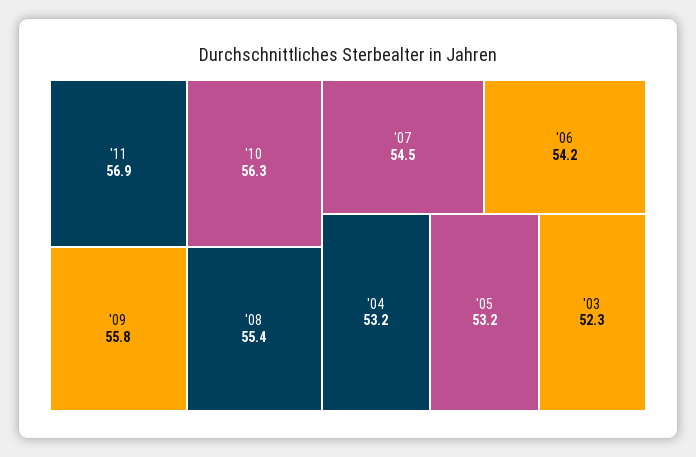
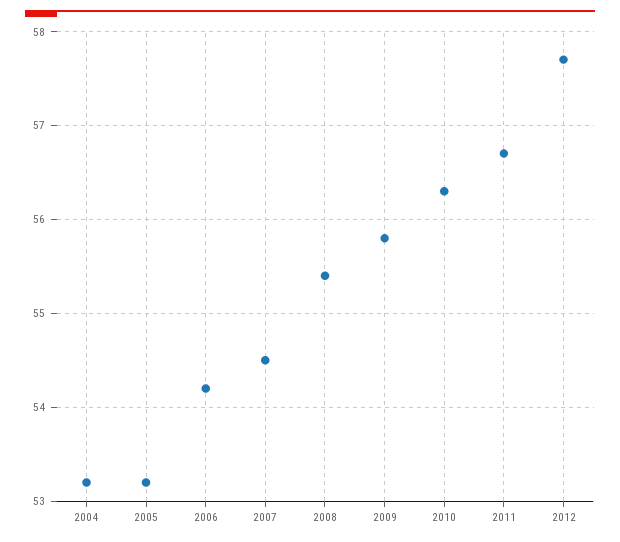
'11: 56.9 -> 56.7
'03: 52.3 -> none
2012: none -> 57.7

